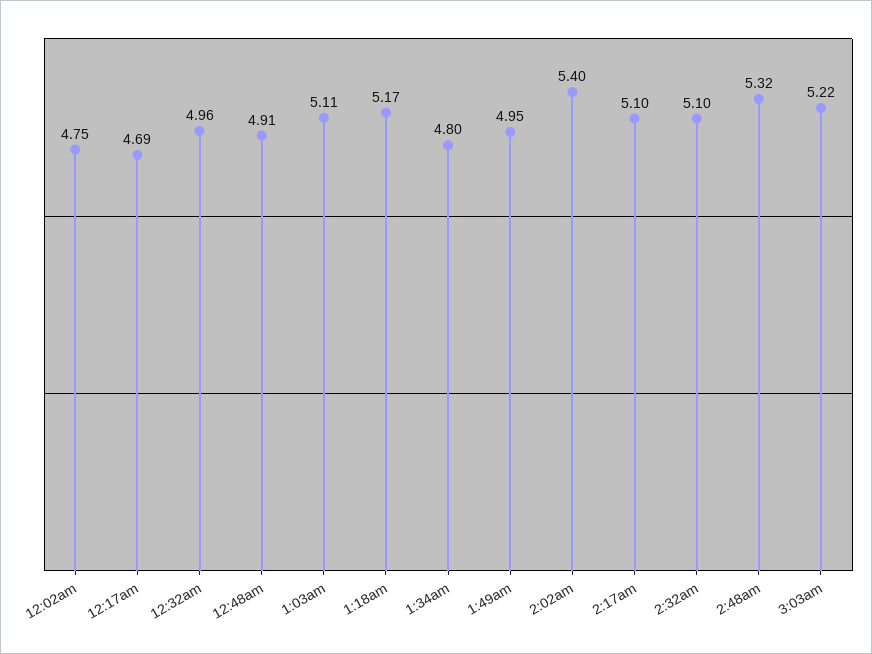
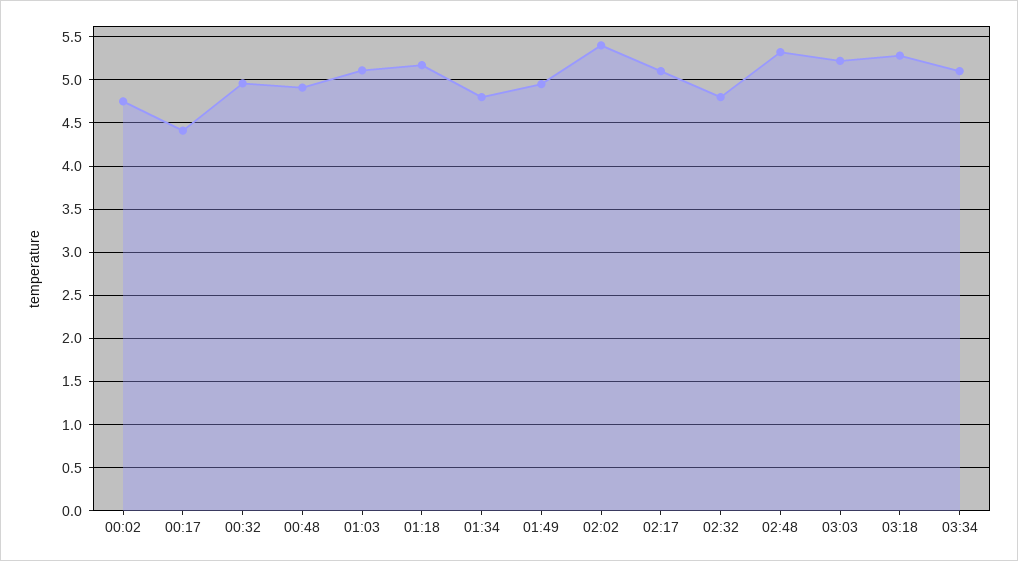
12:17am: 4.69 -> 4.4
2:32am: 5.1 -> 4.8
03:18: none -> 5.3
03:34: none -> 5.1

